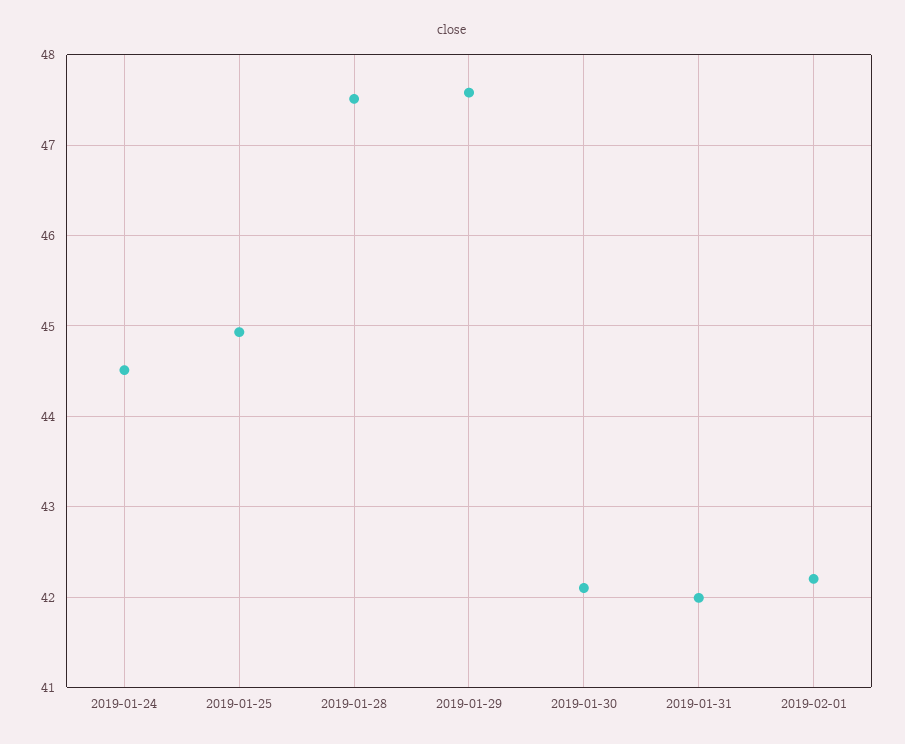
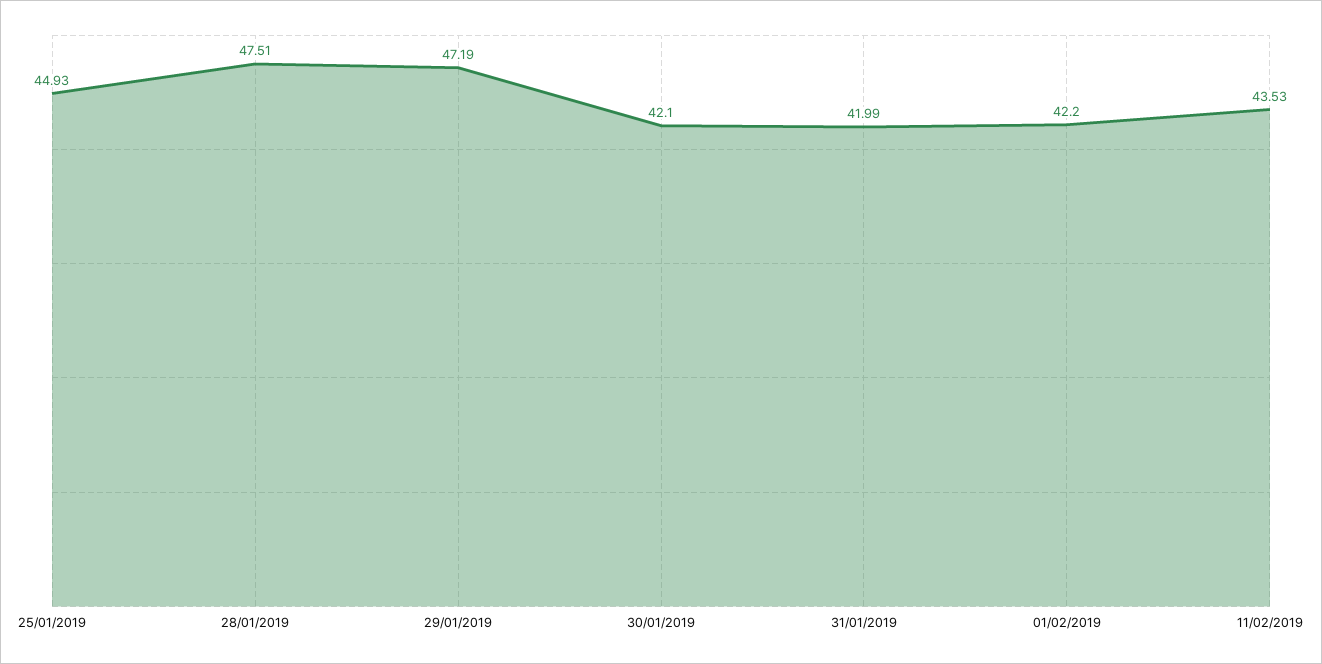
2019-01-24: 44.5 -> none
2019-01-29: 47.6 -> 47.19
11/02/2019: none -> 43.53

